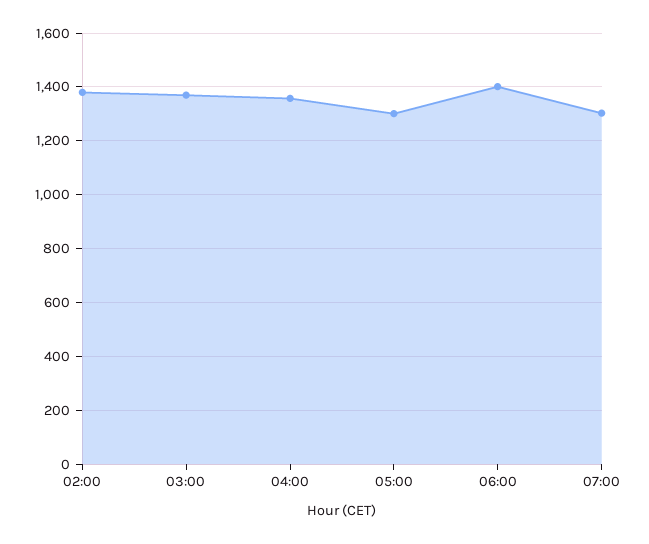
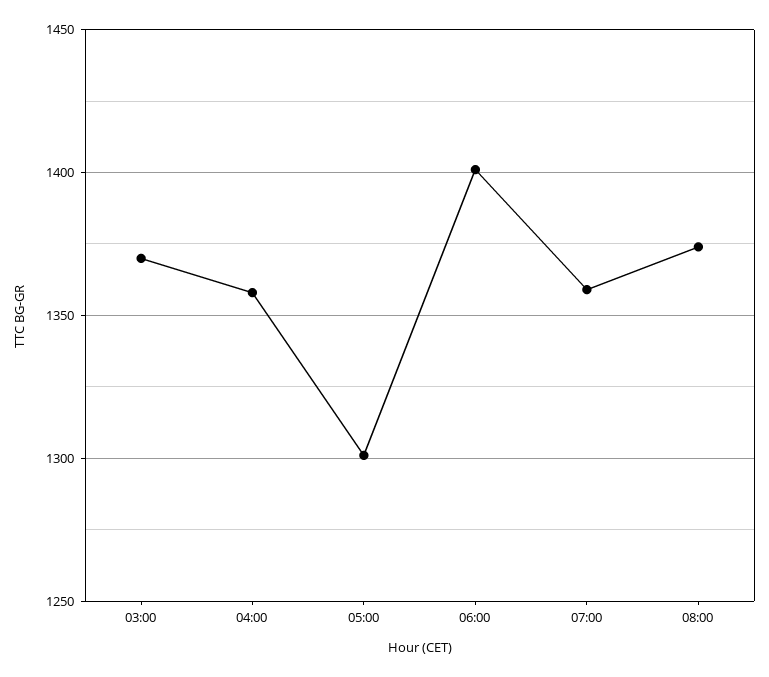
02:00: 1375 -> none
07:00: 1300 -> 1360
08:00: none -> 1375

